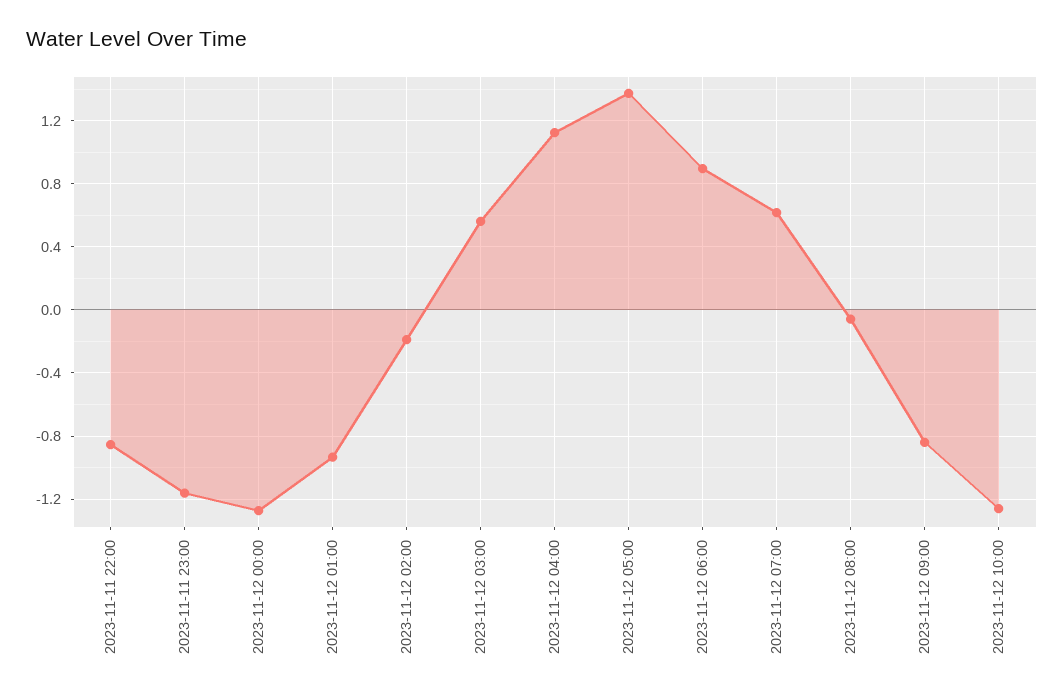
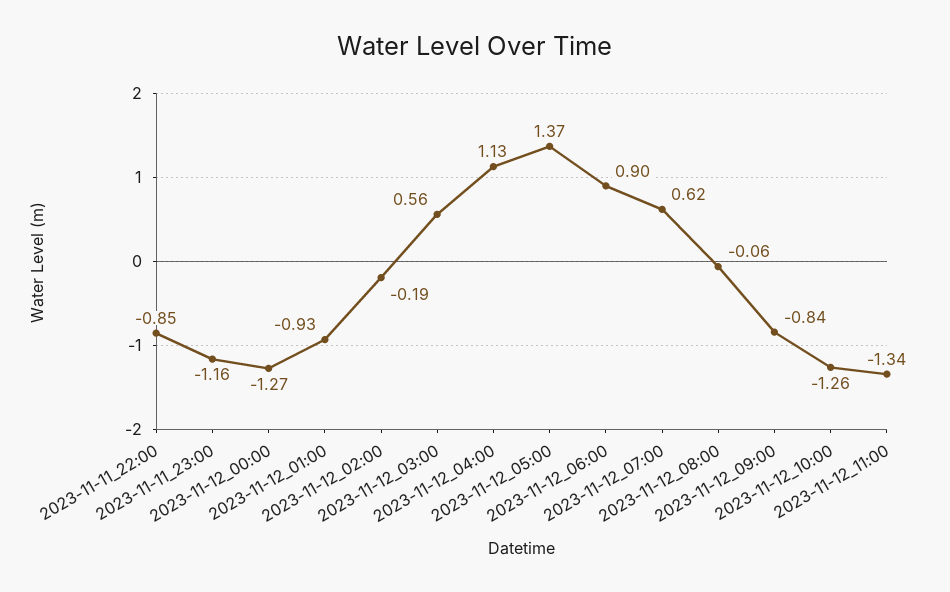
2023-11-12_11:00: none -> -1.34

